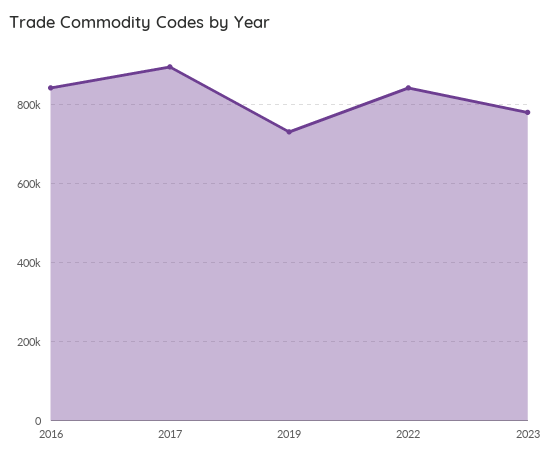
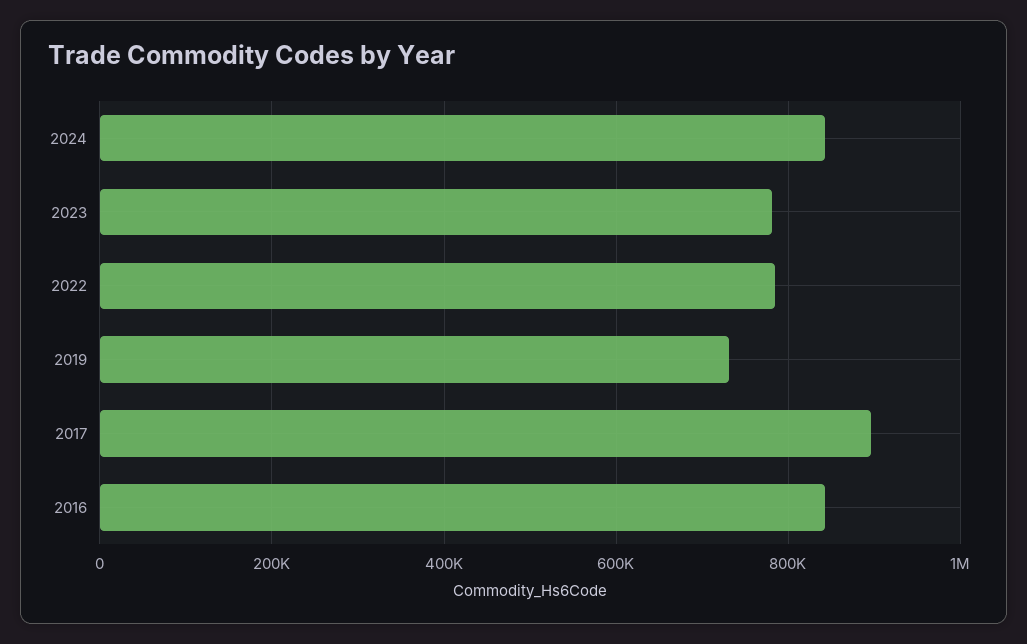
2022: 840000 -> 780000
2024: none -> 840000

